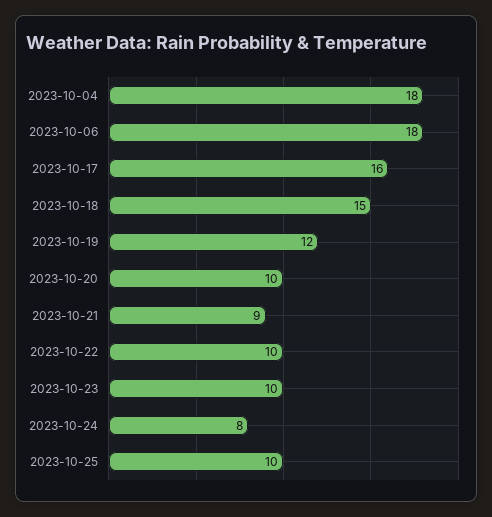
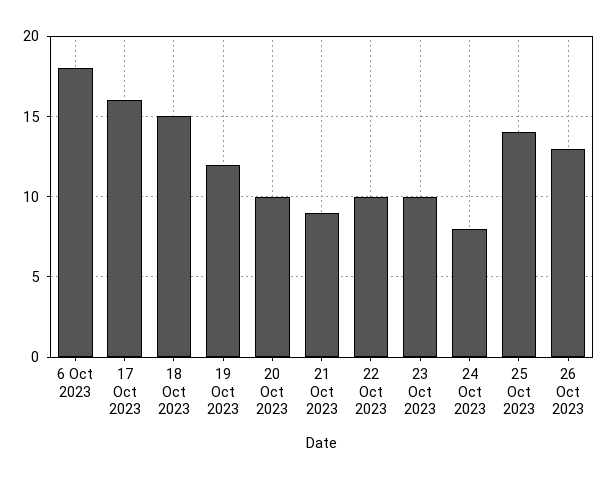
2023-10-04: 18 -> none
2023-10-25: 10 -> 14
26 Oct 2023: none -> 13

